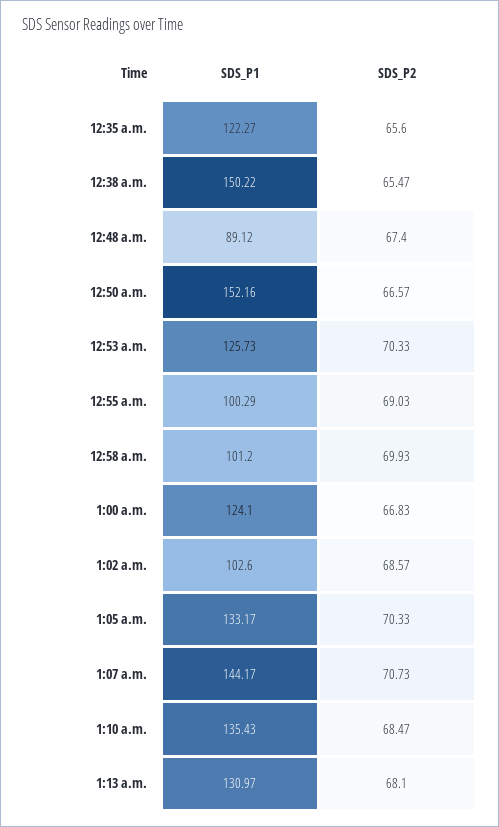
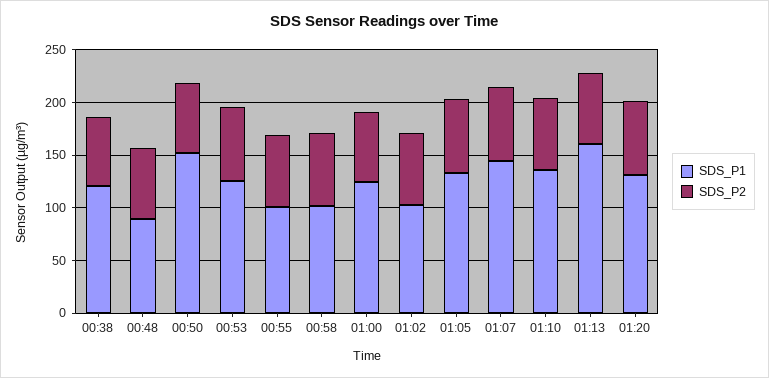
SDS_P1, 12:35 a.m.: 122.27 -> none
SDS_P2, 12:35 a.m.: 65.6 -> none
SDS_P1, 12:38 a.m.: 150.22 -> 120
SDS_P1, 1:13 a.m.: 130.97 -> 160
SDS_P1, 01:20: none -> 130
SDS_P2, 01:20: none -> 70

